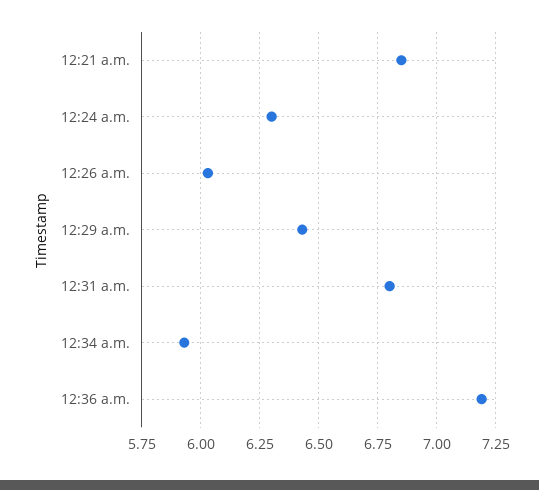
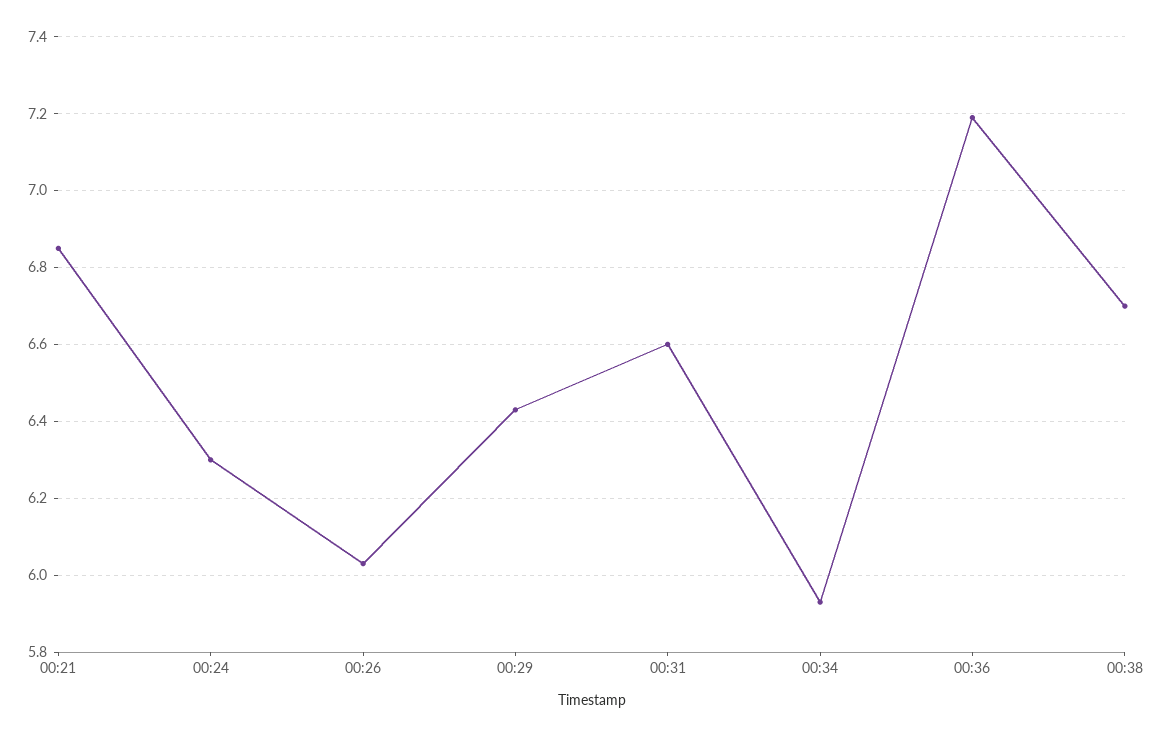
12:31 a.m.: 6.8 -> 6.6
00:38: none -> 6.7

